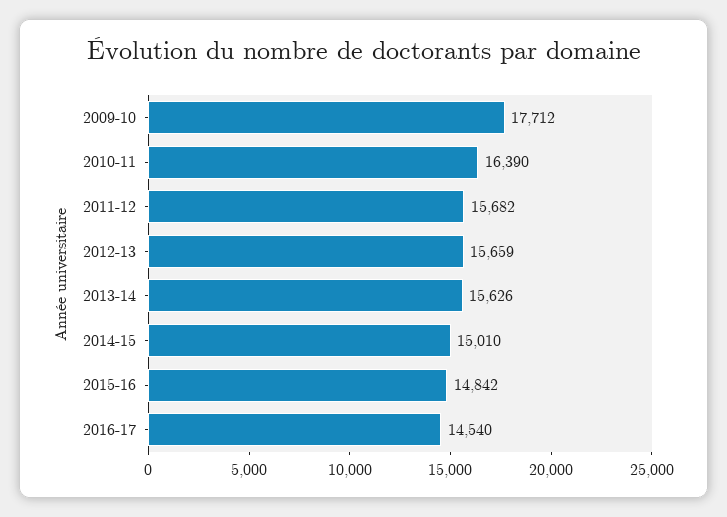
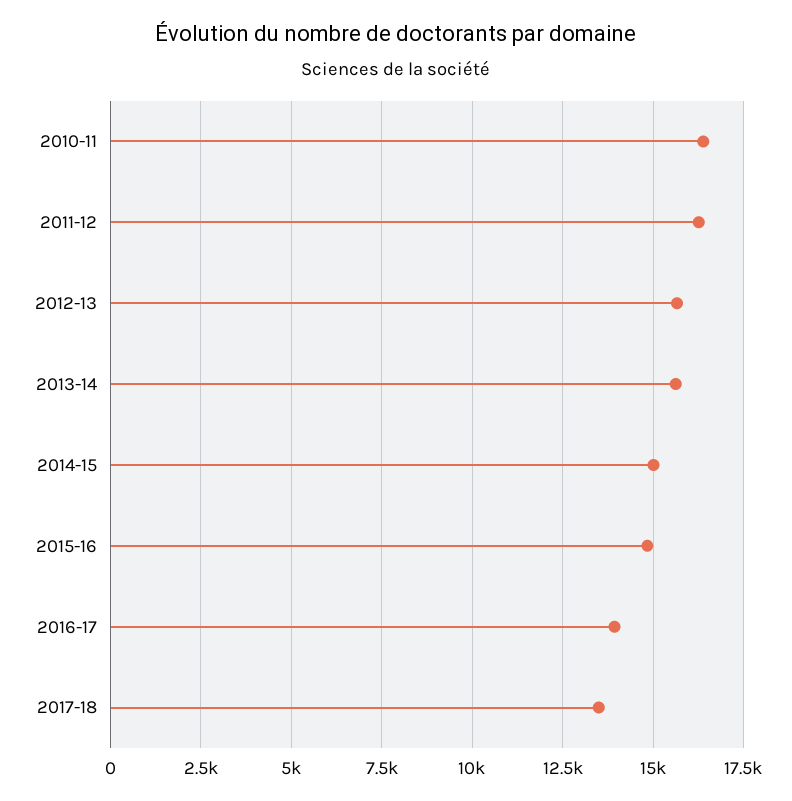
2009-10: 17712 -> none
2011-12: 15682 -> 16250
2016-17: 14540 -> 14000
2017-18: none -> 13500

